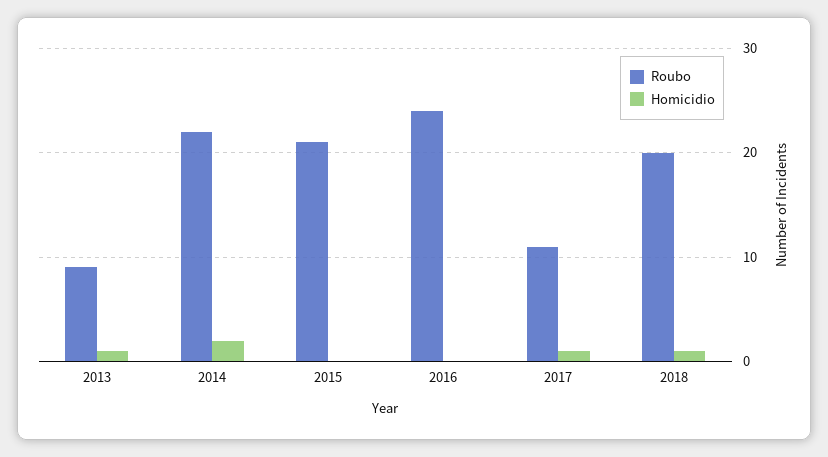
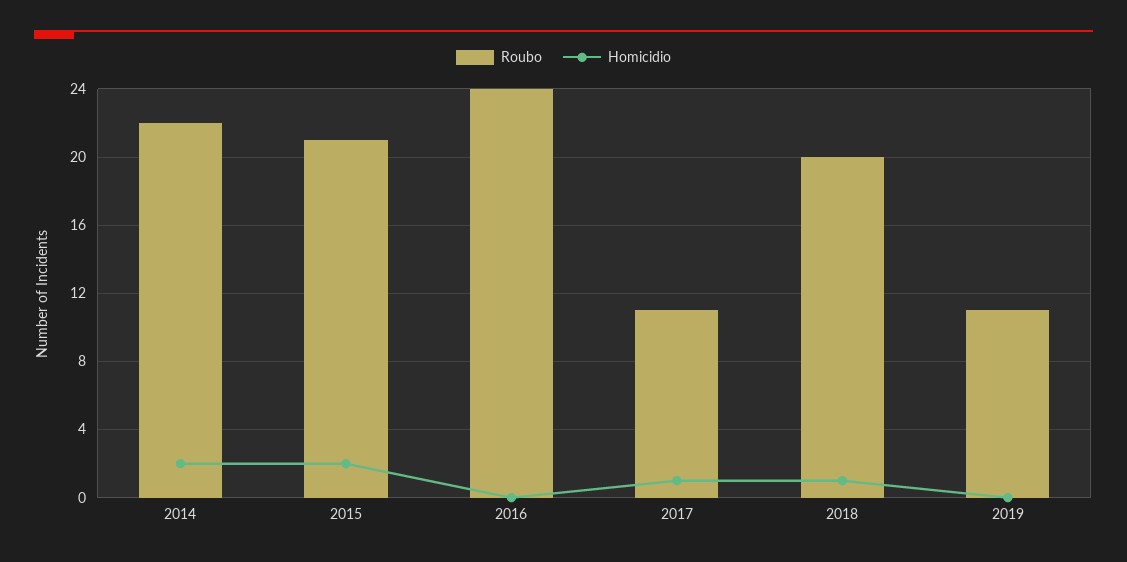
Roubo, 2013: 9 -> none
Homicidio, 2013: 1 -> none
Homicidio, 2015: 0 -> 2
Roubo, 2019: none -> 11
Homicidio, 2019: none -> 0

